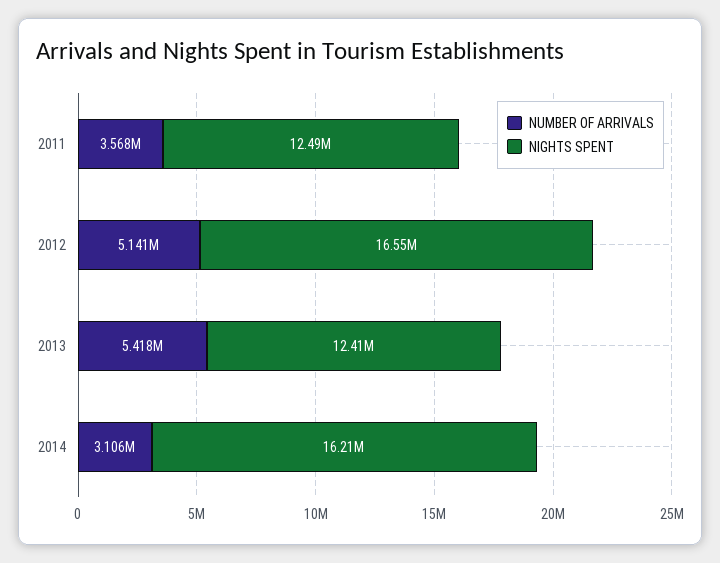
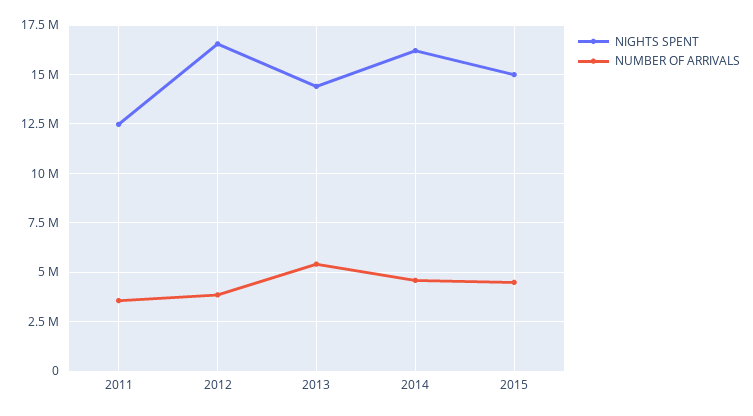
NUMBER OF ARRIVALS, 2012: 5141000 -> 4000000
NIGHTS SPENT, 2013: 12410000 -> 14500000
NUMBER OF ARRIVALS, 2014: 3106000 -> 4500000
NIGHTS SPENT, 2015: none -> 15000000
NUMBER OF ARRIVALS, 2015: none -> 4500000

